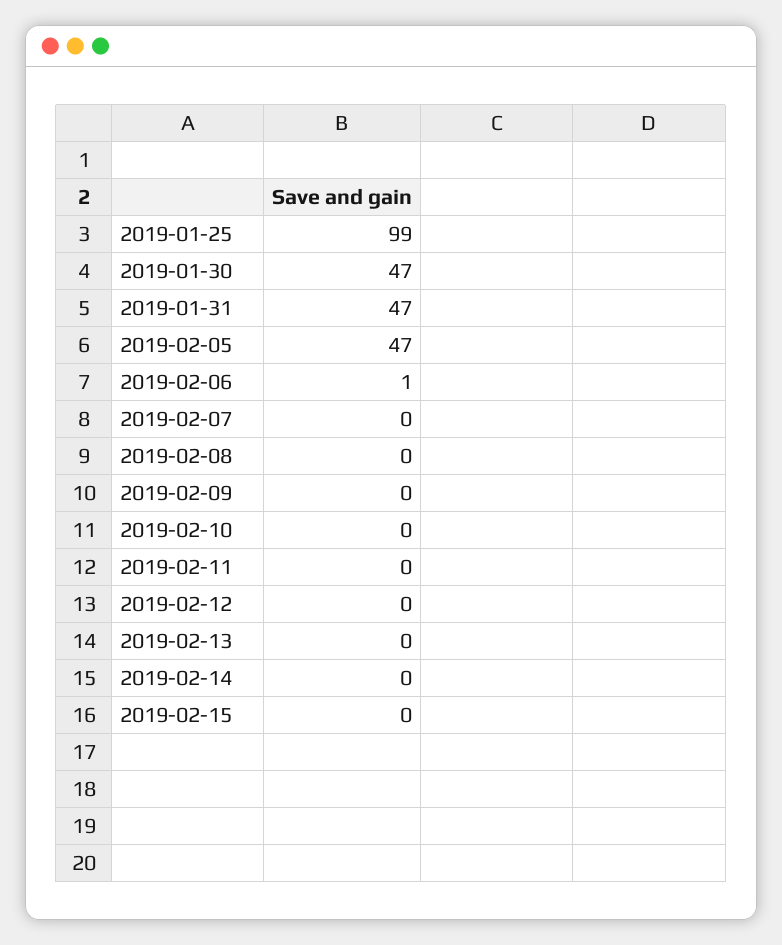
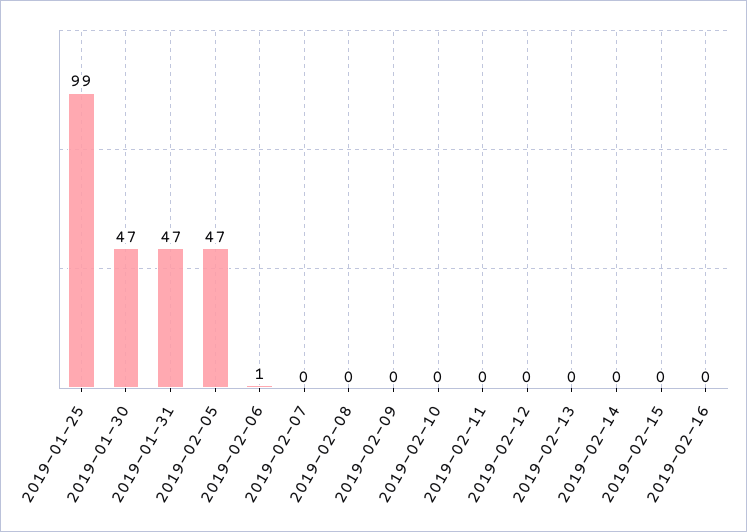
2019-02-16: none -> 0

